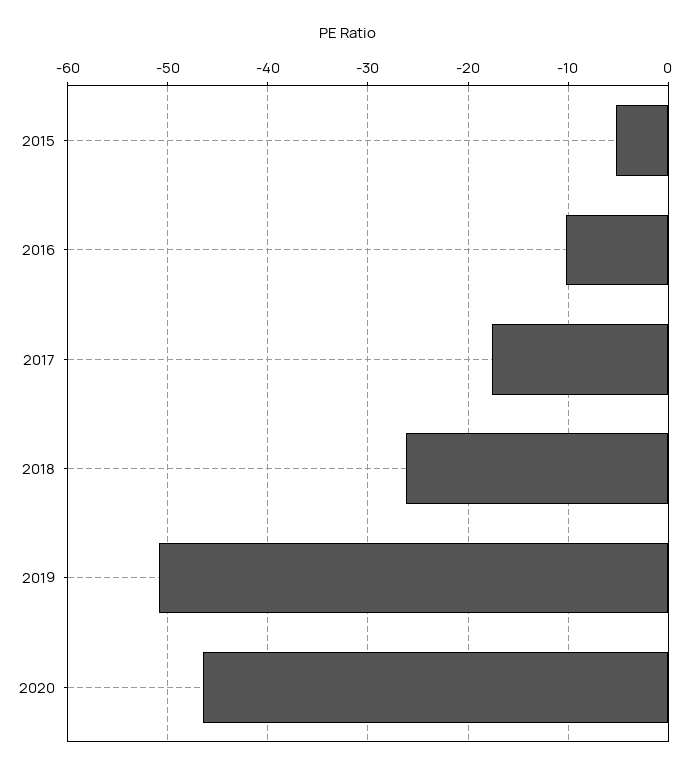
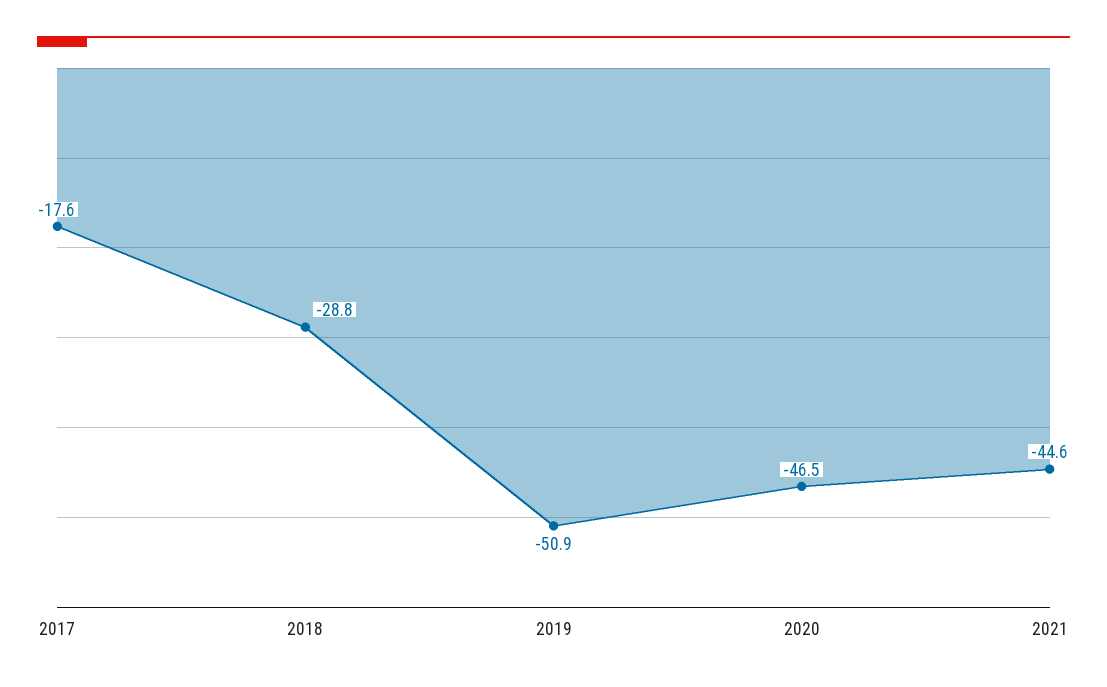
2015: -5 -> none
2016: -10 -> none
2018: -26 -> -28.8
2021: none -> -44.6

